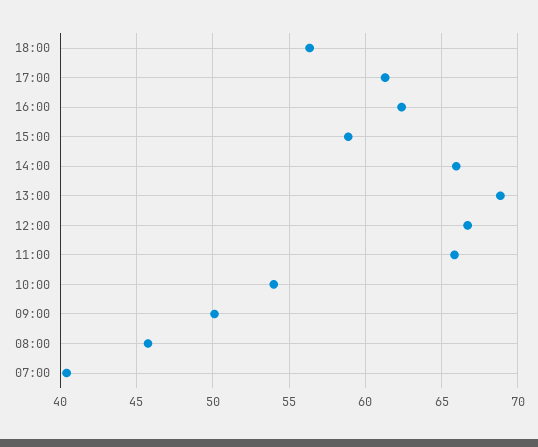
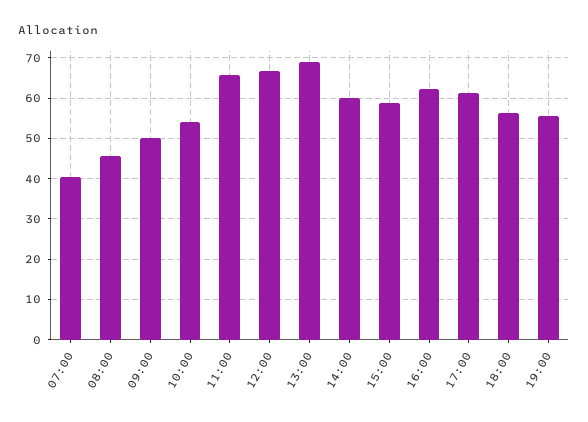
14:00: 66 -> 60
19:00: none -> 56

